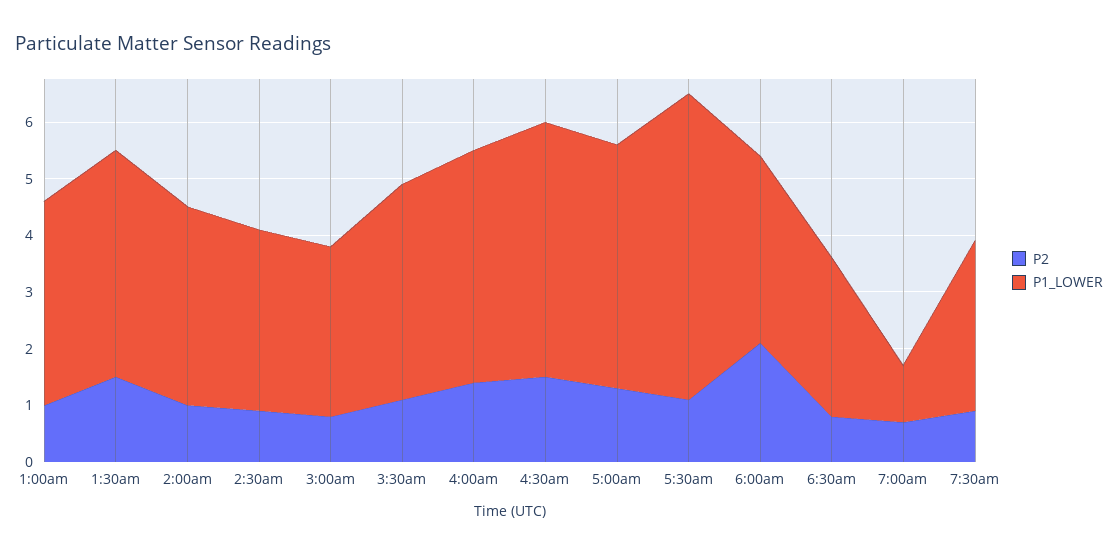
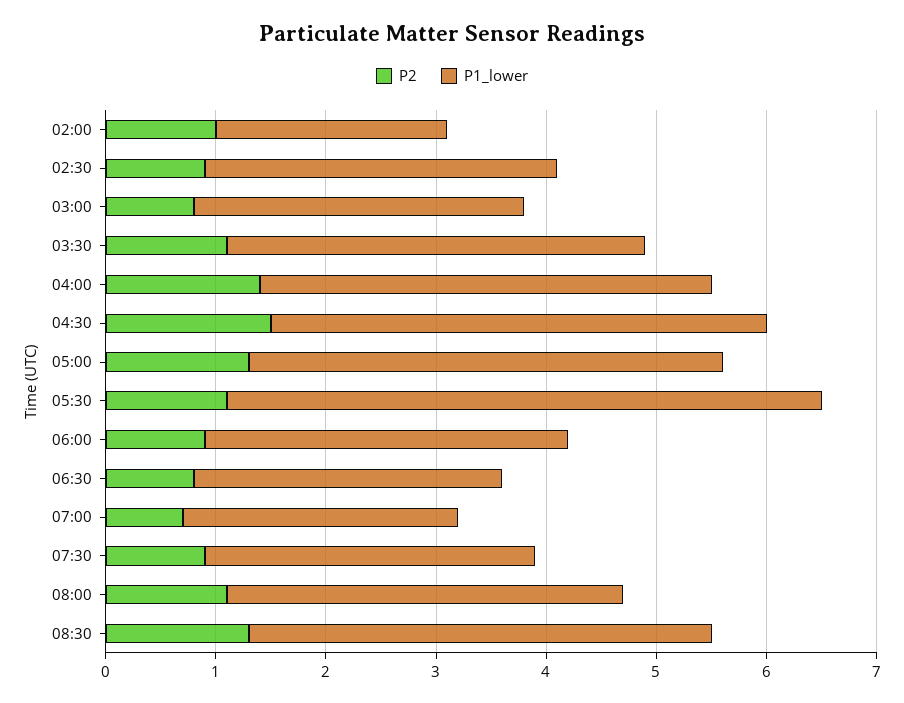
P2, 1:00am: 1 -> none
P1_LOWER, 1:00am: 3.5 -> none
P2, 1:30am: 1.5 -> none
P1_LOWER, 1:30am: 4 -> none
P1_LOWER, 2:00am: 3.5 -> 2.1
P2, 6:00am: 2 -> 0.9
P1_LOWER, 7:00am: 1 -> 2.5
P2, 08:00: none -> 1.1
P1_LOWER, 08:00: none -> 3.6
P2, 08:30: none -> 1.3
P1_LOWER, 08:30: none -> 4.2

